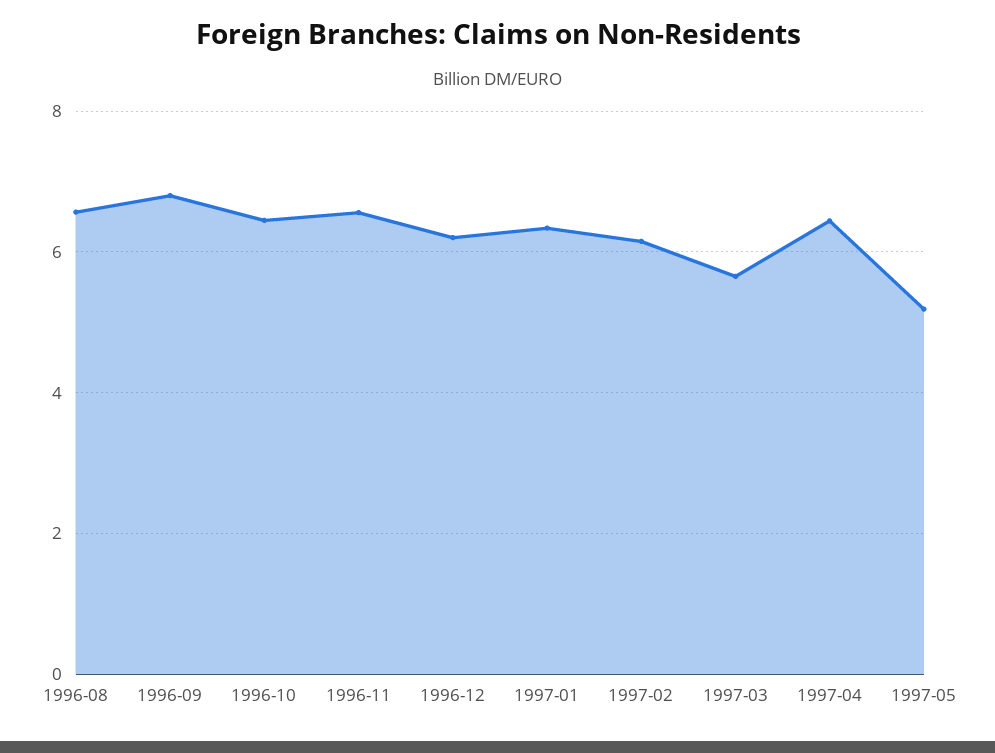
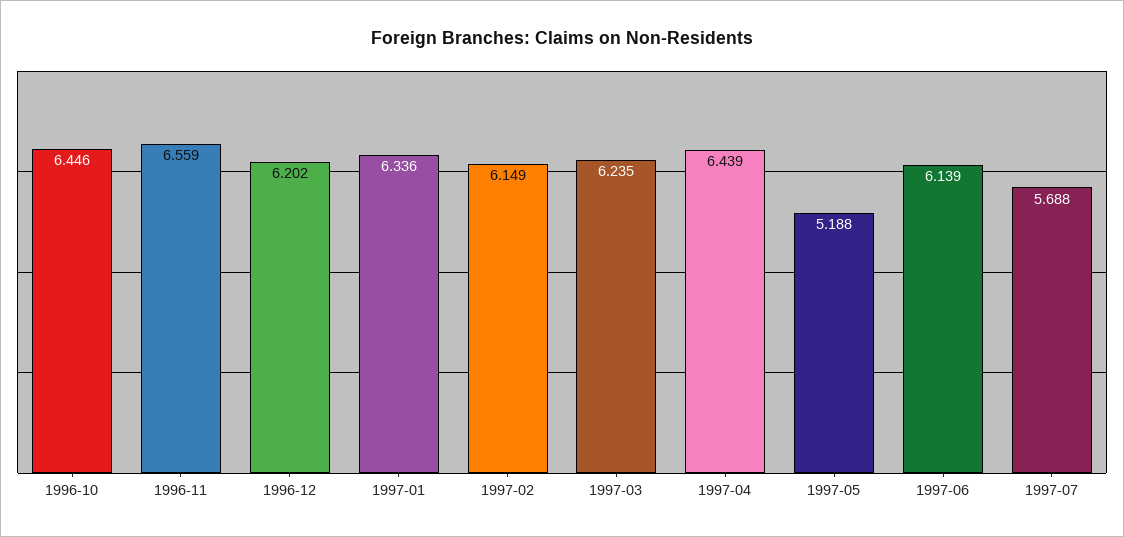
1996-08: 6.6 -> none
1996-09: 6.8 -> none
1997-03: 5.6 -> 6.235
1997-06: none -> 6.139
1997-07: none -> 5.688

